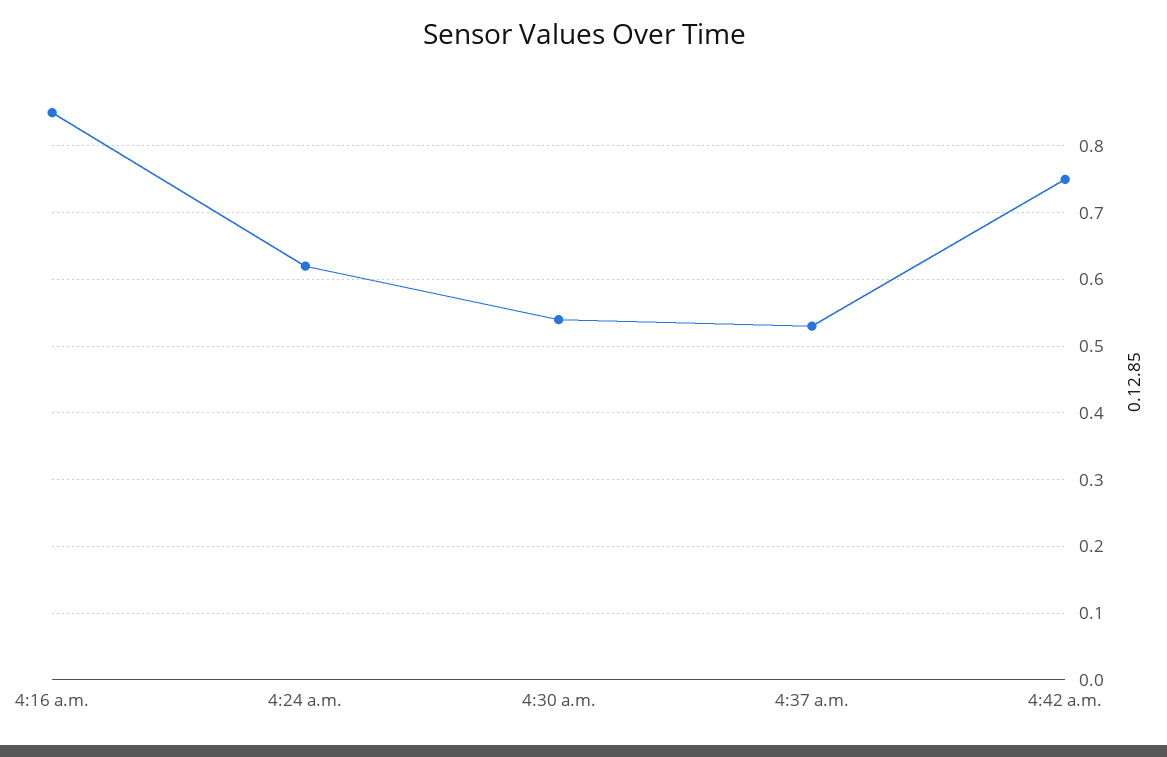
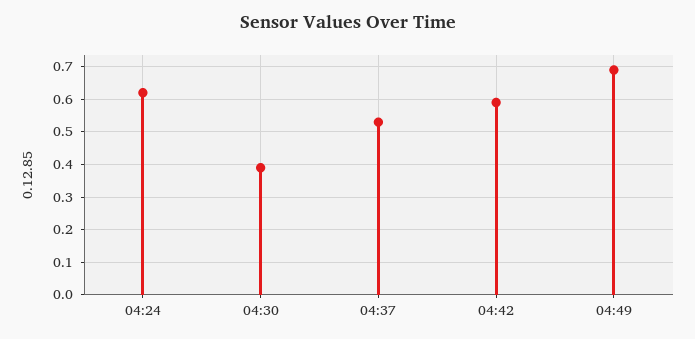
4:16 a.m.: 0.85 -> none
4:30 a.m.: 0.54 -> 0.4
4:42 a.m.: 0.75 -> 0.6
04:49: none -> 0.7

